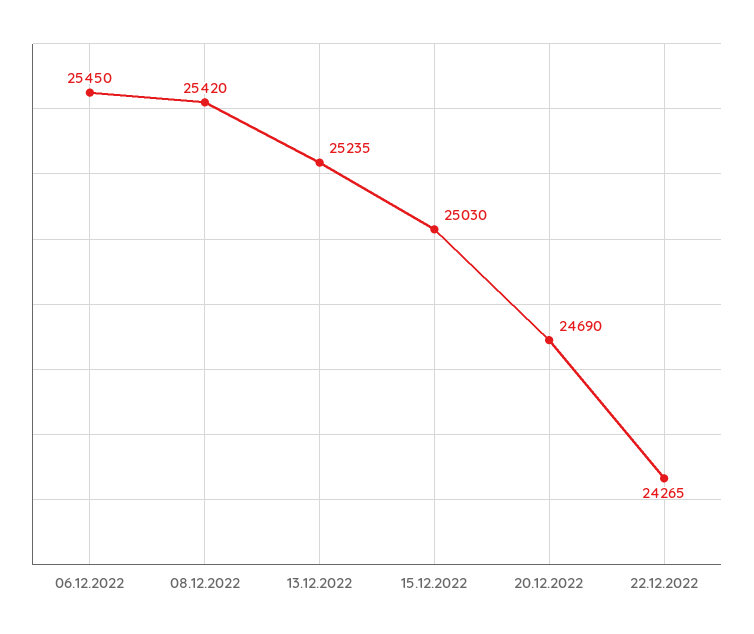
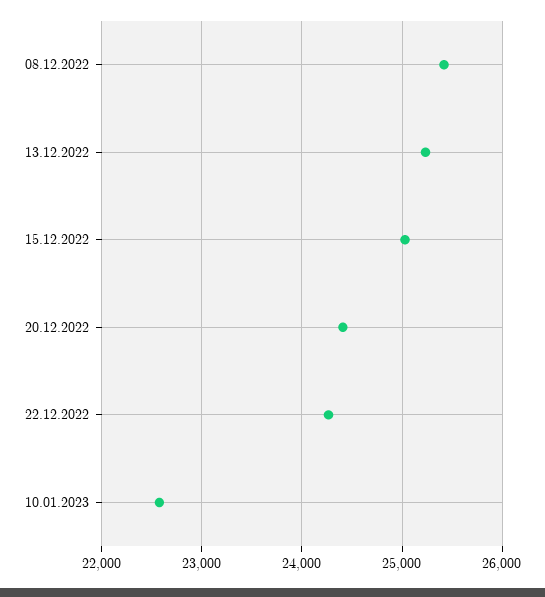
06.12.2022: 25450 -> none
20.12.2022: 24690 -> 24400
10.01.2023: none -> 22600

